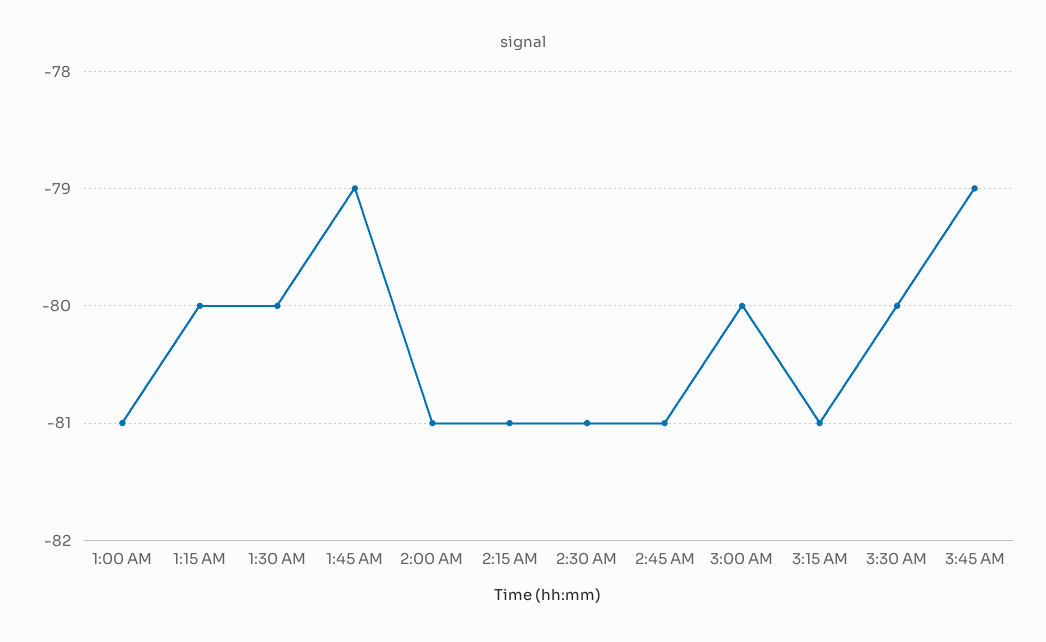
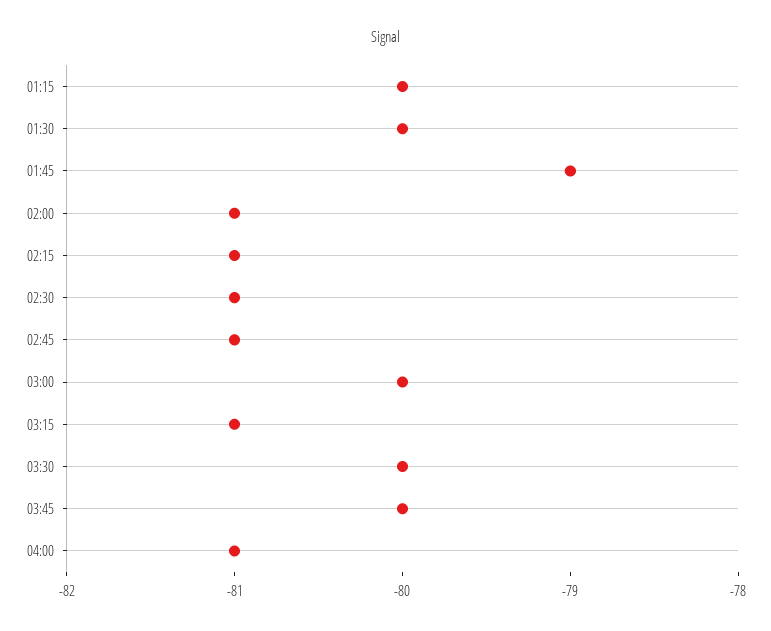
1:00 AM: -81 -> none
3:45 AM: -79 -> -80
04:00: none -> -81

